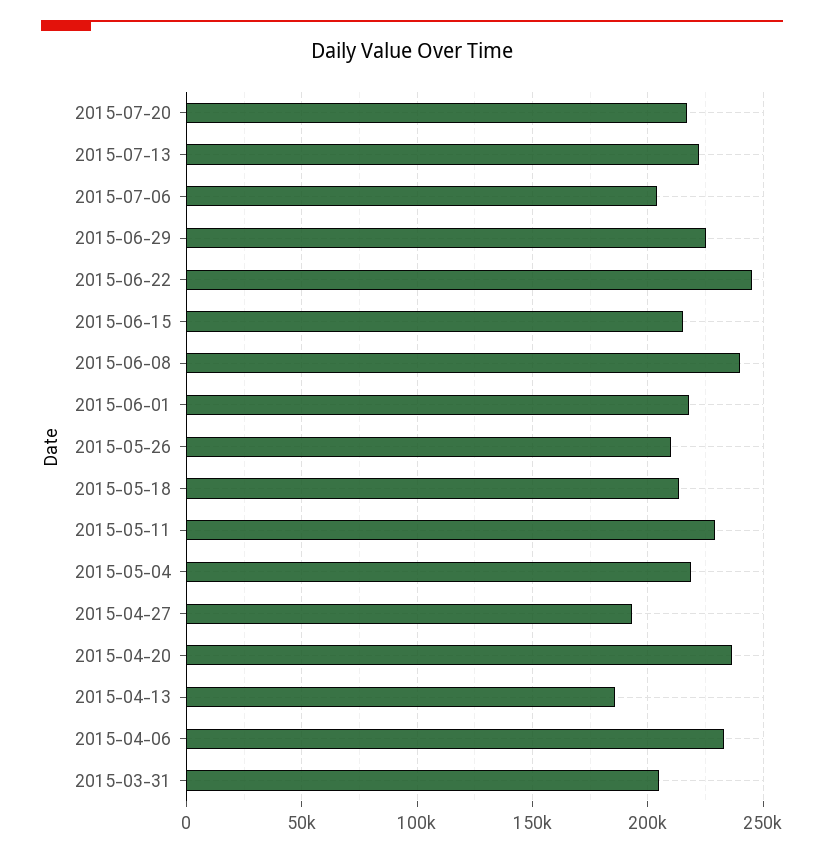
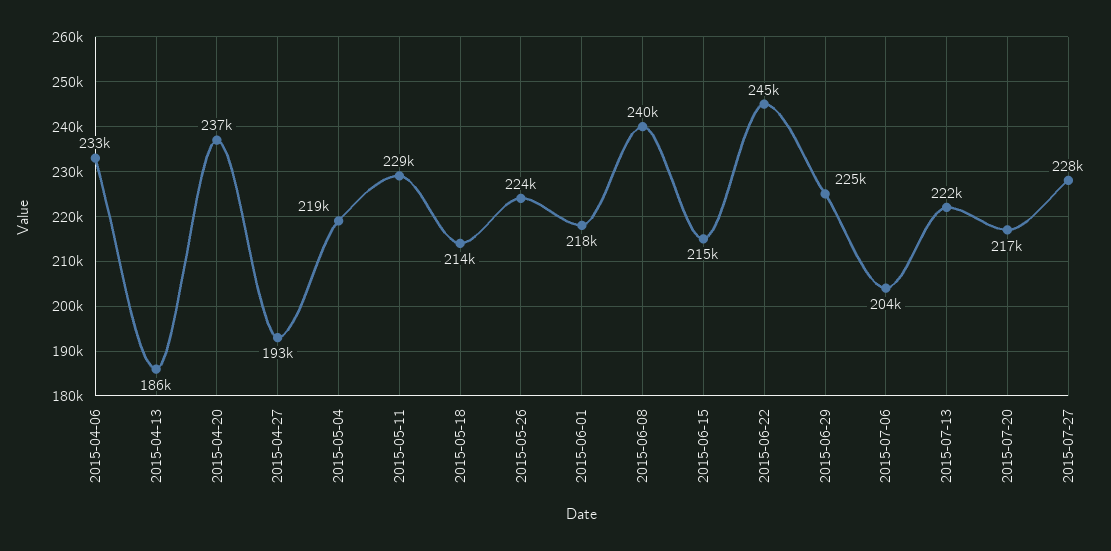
2015-05-26: 210000 -> 224000
2015-03-31: 205000 -> none
2015-07-27: none -> 228000

